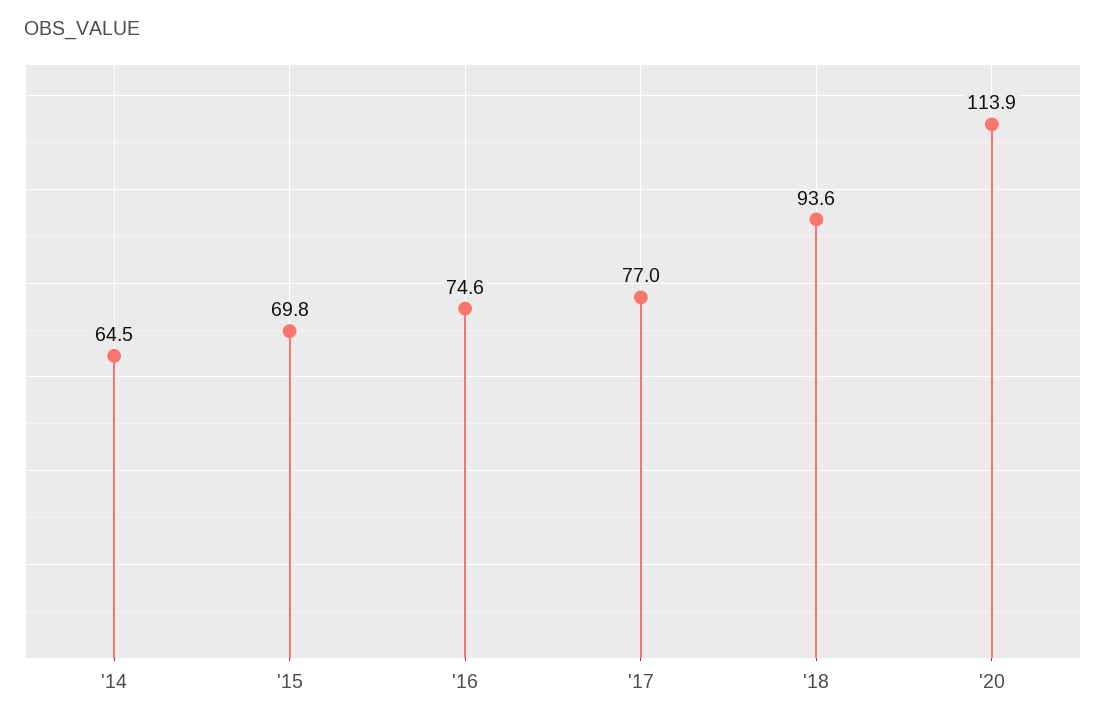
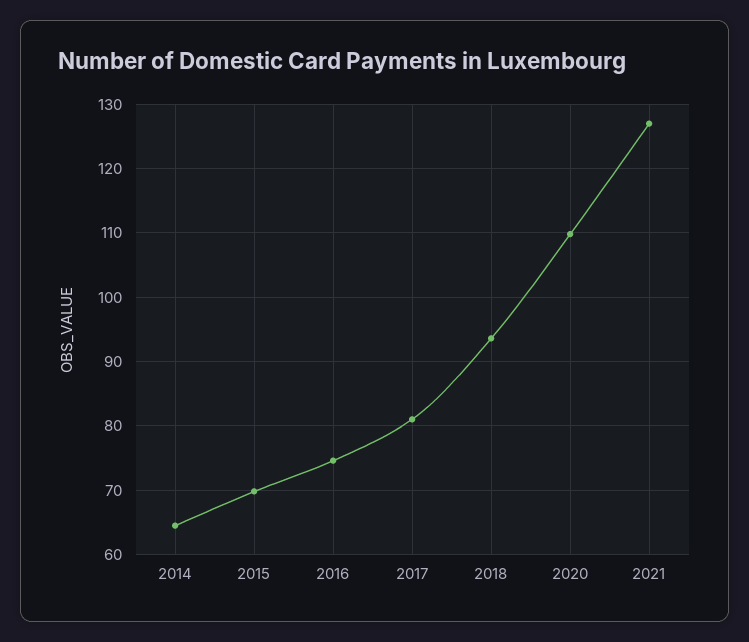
'17: 77 -> 81
'20: 113.9 -> 110
2021: none -> 127

